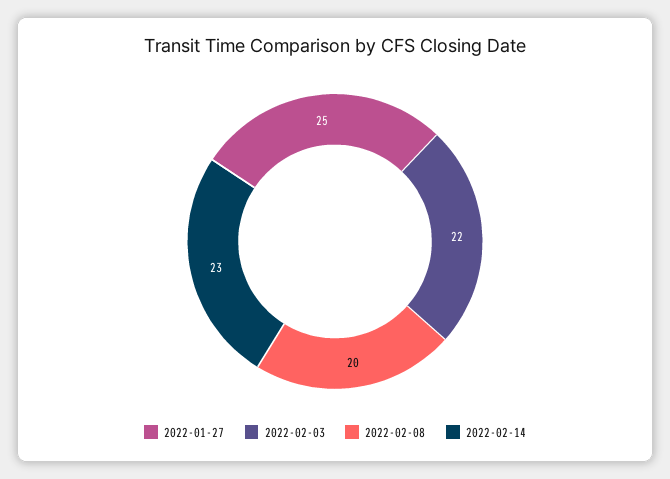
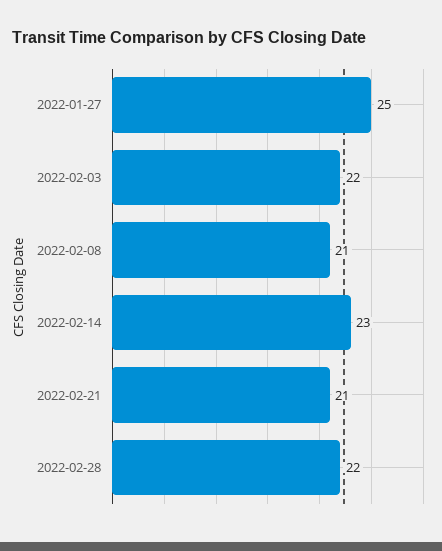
2022-02-08: 20 -> 21
2022-02-21: none -> 21
2022-02-28: none -> 22

